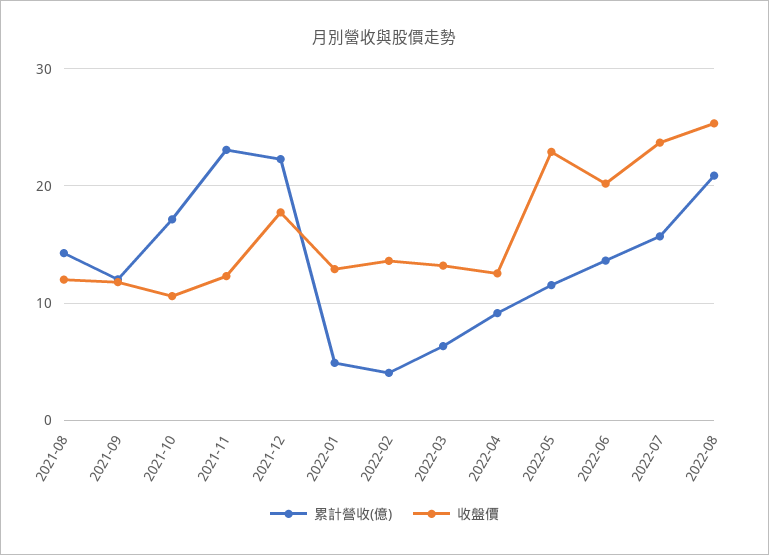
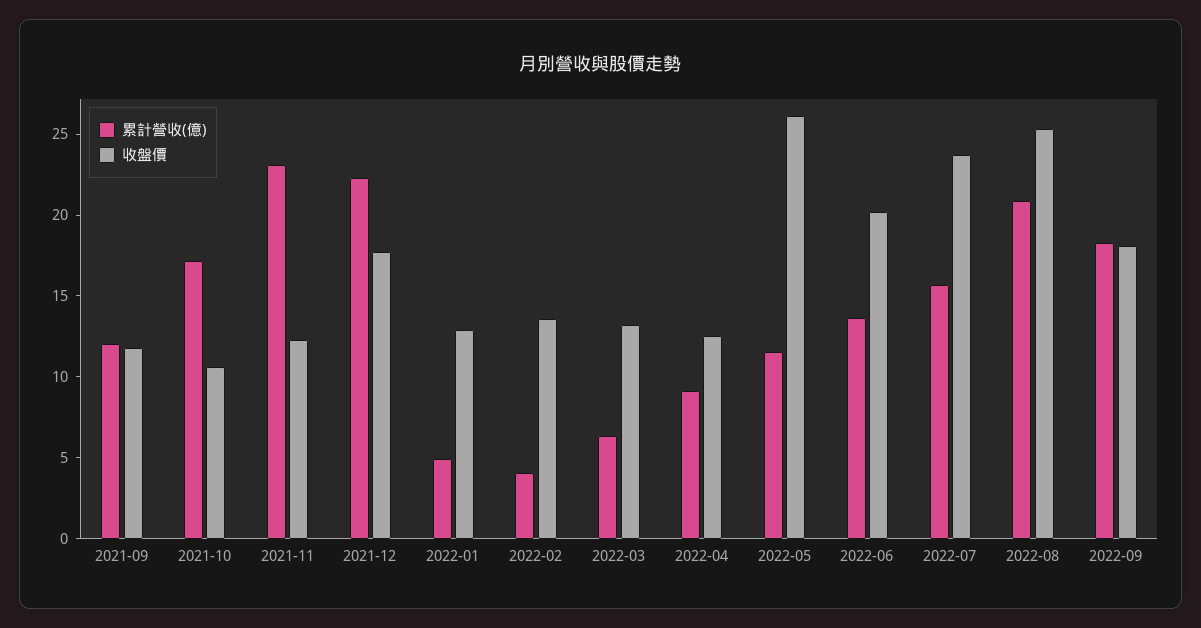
累計營收(億), 2021-08: 14 -> none
收盤價, 2021-08: 12 -> none
收盤價, 2022-05: 23 -> 26
累計營收(億), 2022-09: none -> 18
收盤價, 2022-09: none -> 18

